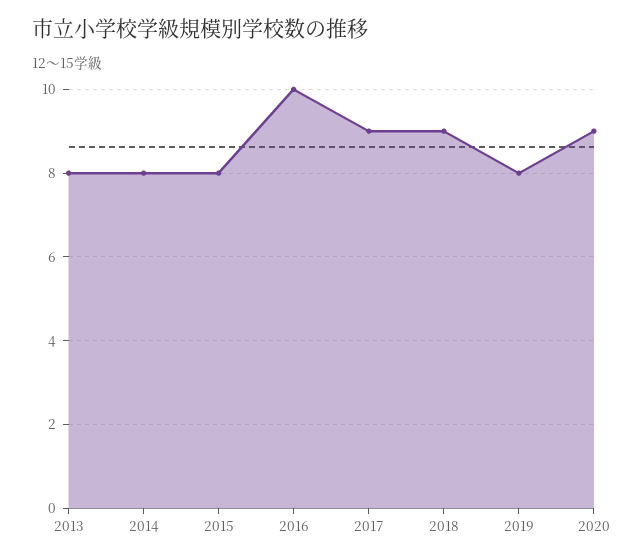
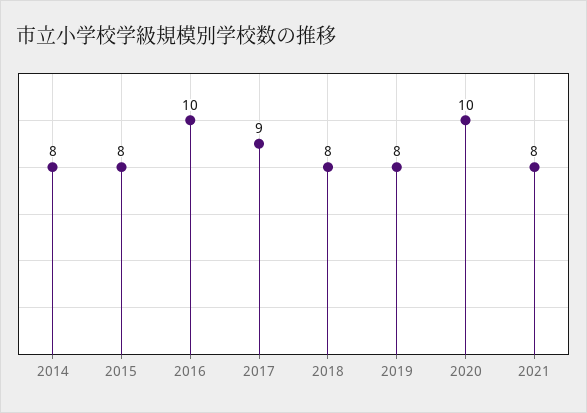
2013: 8 -> none
2018: 9 -> 8
2020: 9 -> 10
2021: none -> 8

